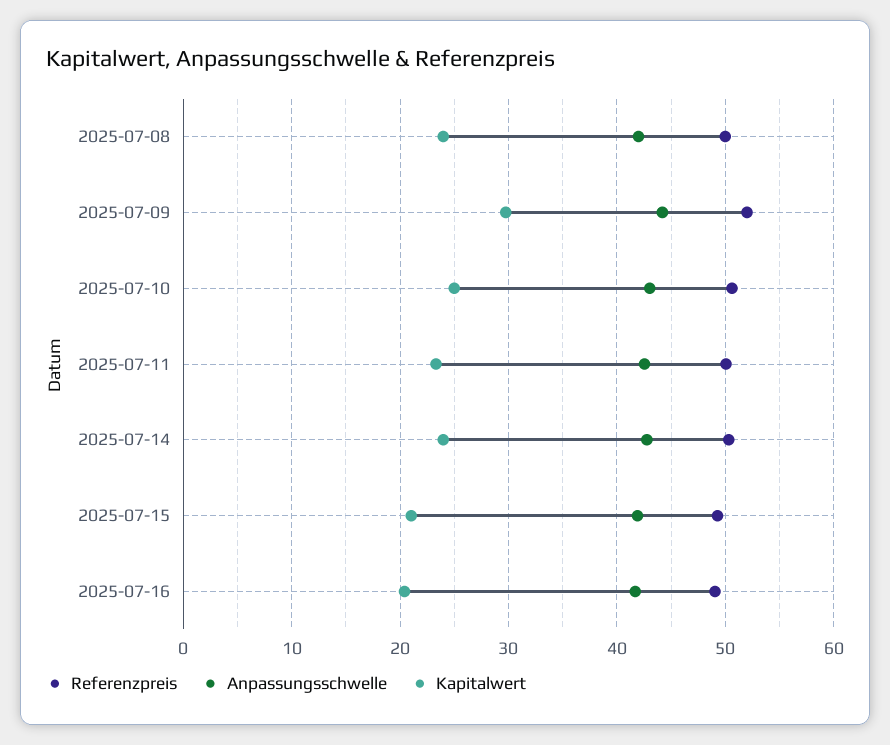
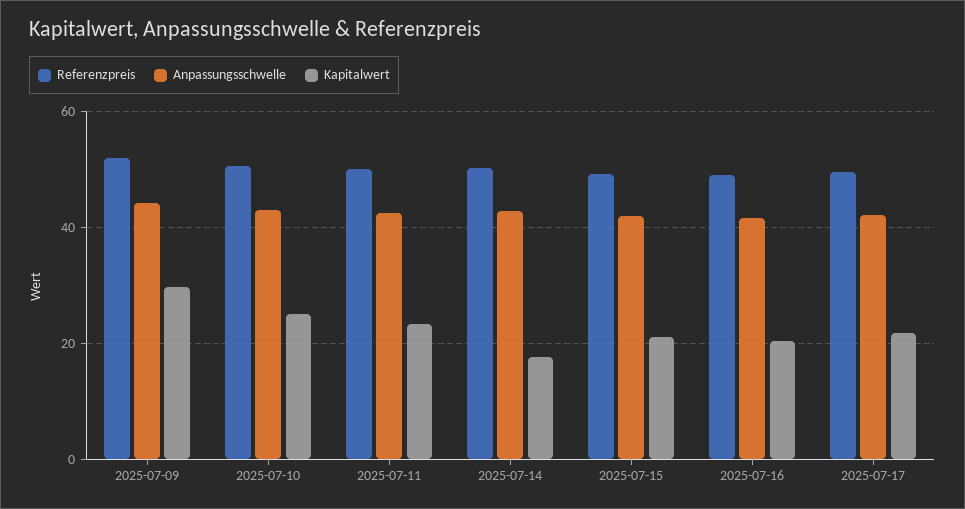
Referenzpreis, 2025-07-08: 50 -> none
Anpassungsschwelle, 2025-07-08: 42 -> none
Kapitalwert, 2025-07-08: 24 -> none
Kapitalwert, 2025-07-14: 24 -> 18
Referenzpreis, 2025-07-17: none -> 50
Anpassungsschwelle, 2025-07-17: none -> 42
Kapitalwert, 2025-07-17: none -> 22

